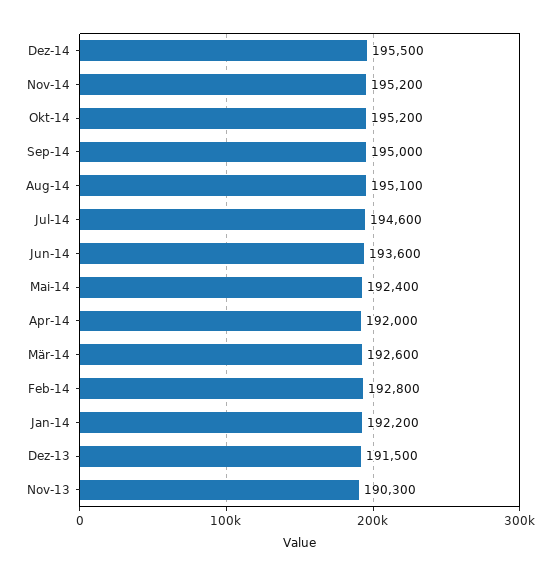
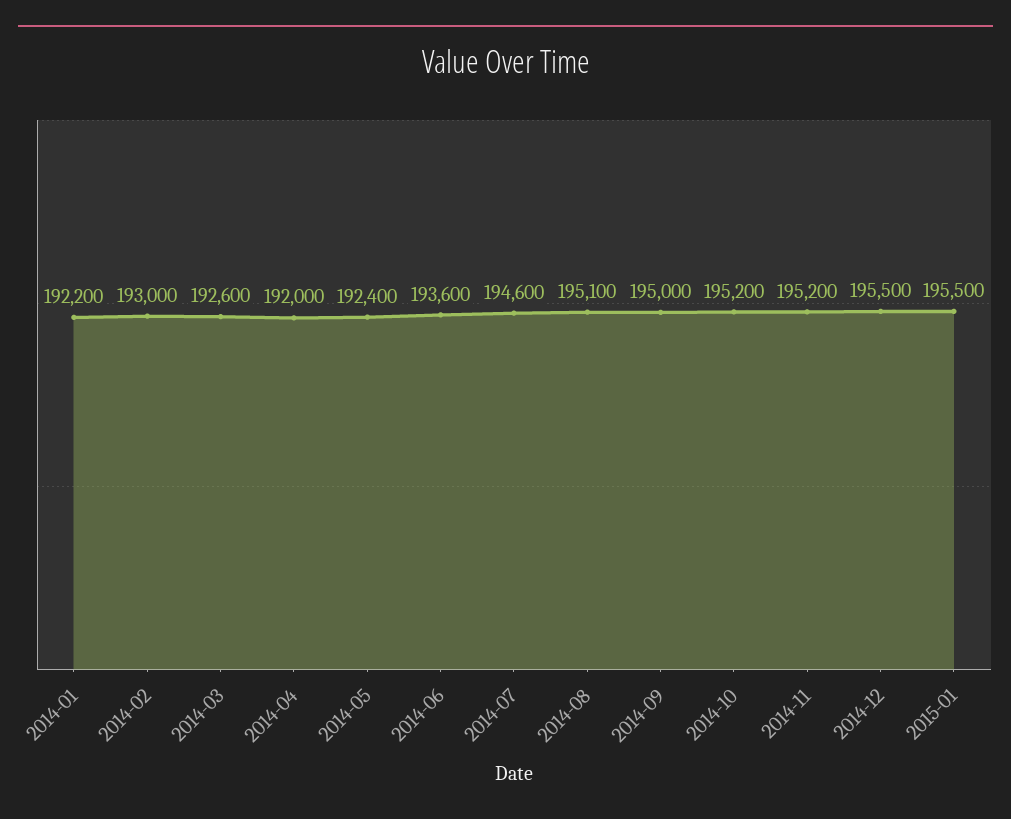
Feb-14: 192800 -> 193000
Dez-13: 191500 -> none
Nov-13: 190300 -> none
2015-01: none -> 195500

